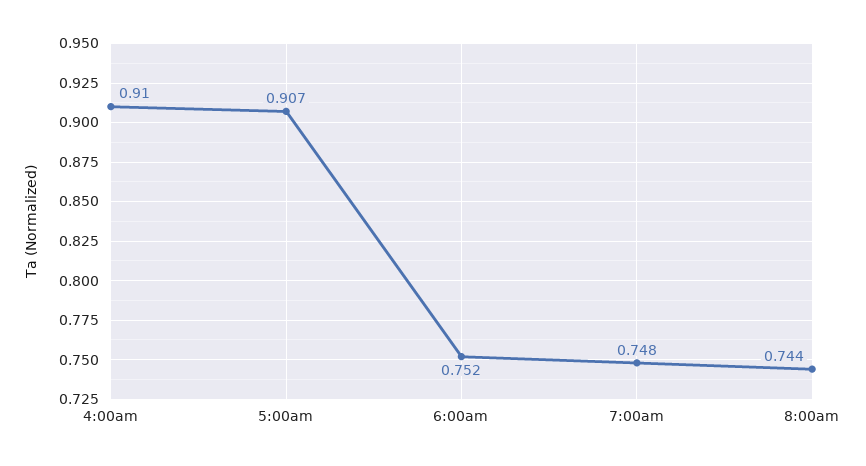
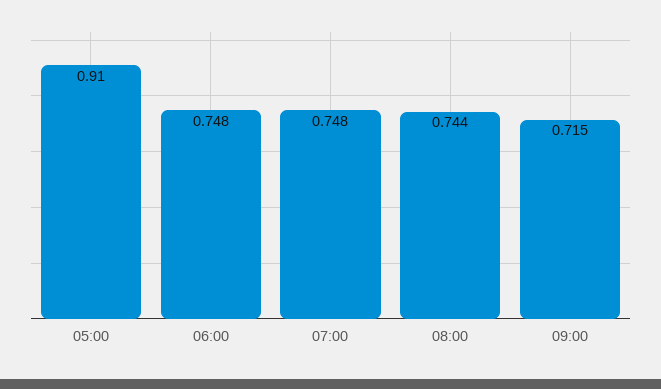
4:00am: 0.91 -> none
5:00am: 0.907 -> 0.91
6:00am: 0.752 -> 0.748
09:00: none -> 0.715

